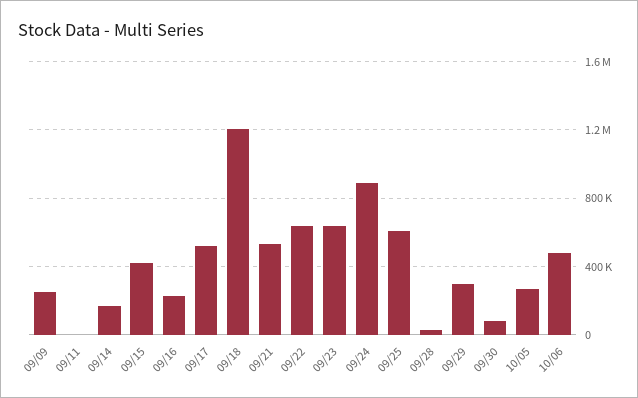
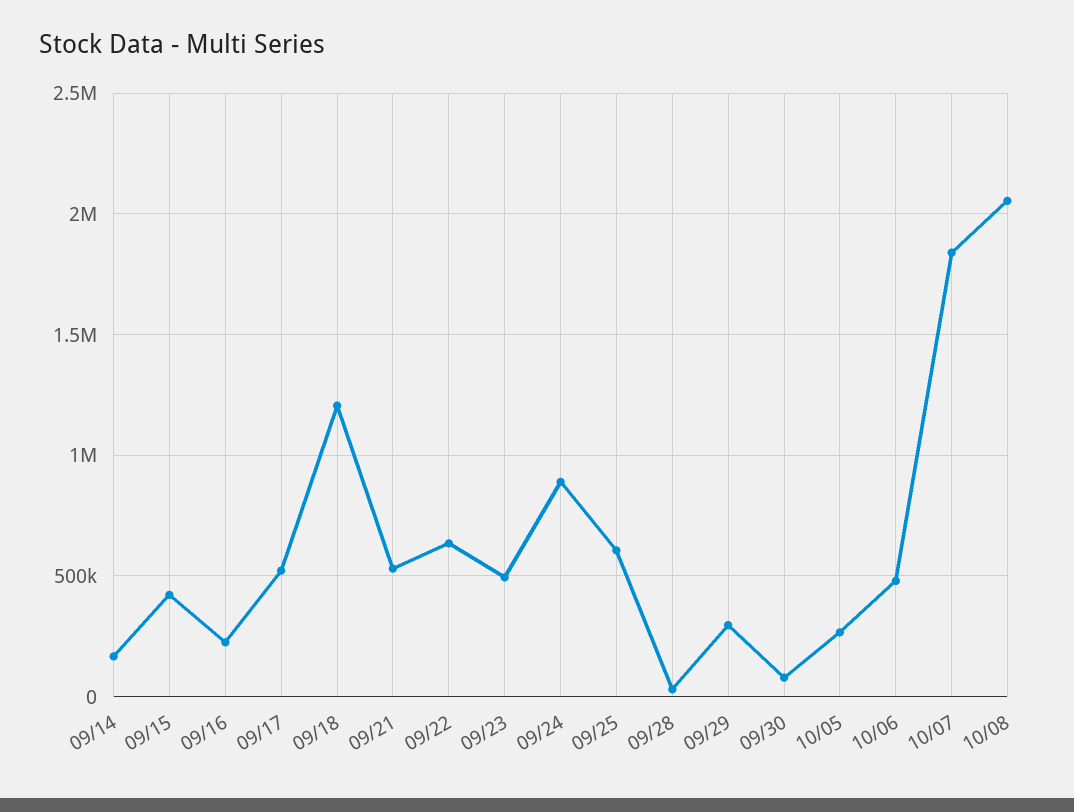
09/09: 250000 -> none
09/11: 0 -> none
09/23: 650000 -> 500000
10/07: none -> 1850000
10/08: none -> 2050000

